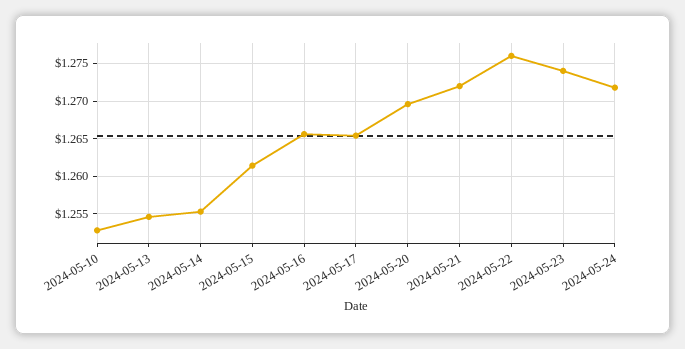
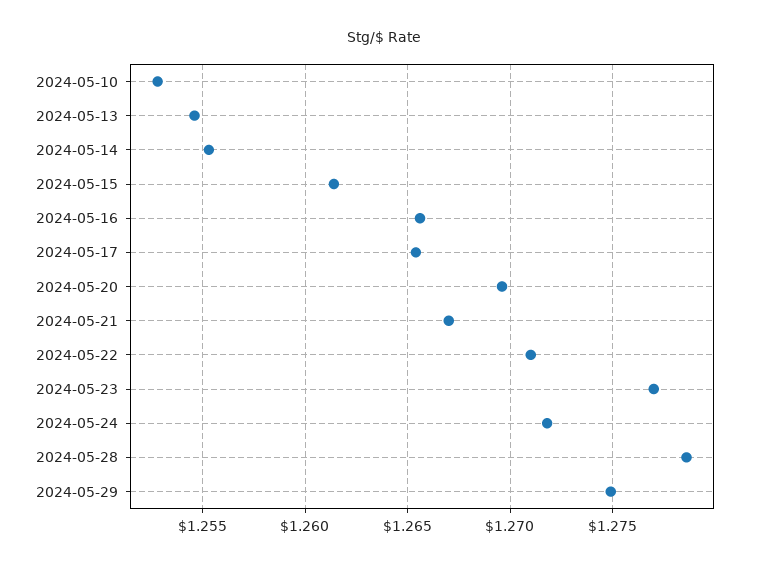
2024-05-21: 1.272 -> 1.267
2024-05-22: 1.276 -> 1.271
2024-05-23: 1.274 -> 1.277
2024-05-28: none -> 1.2785
2024-05-29: none -> 1.275

